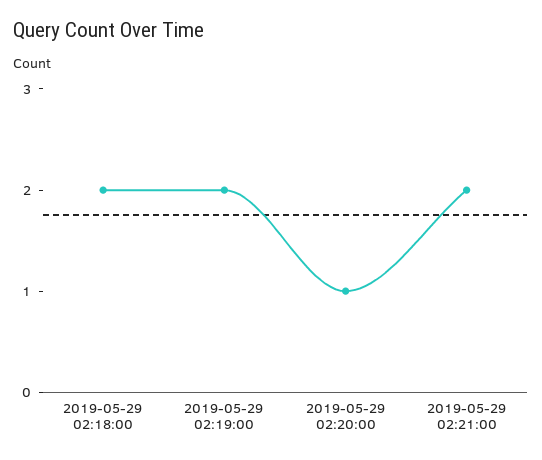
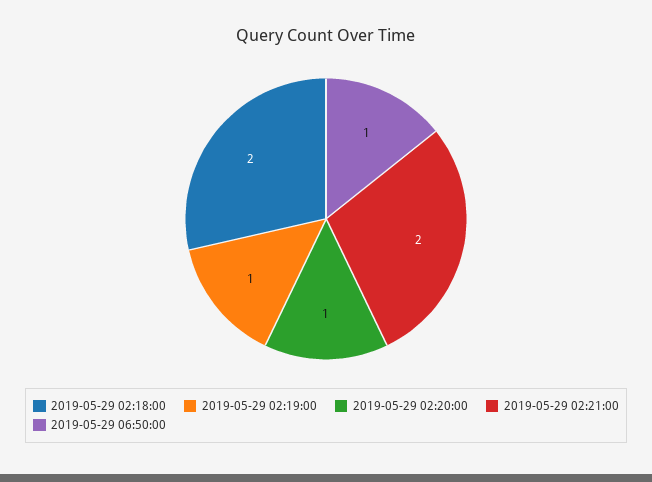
2019-05-29 02:19:00: 2 -> 1
2019-05-29 06:50:00: none -> 1

